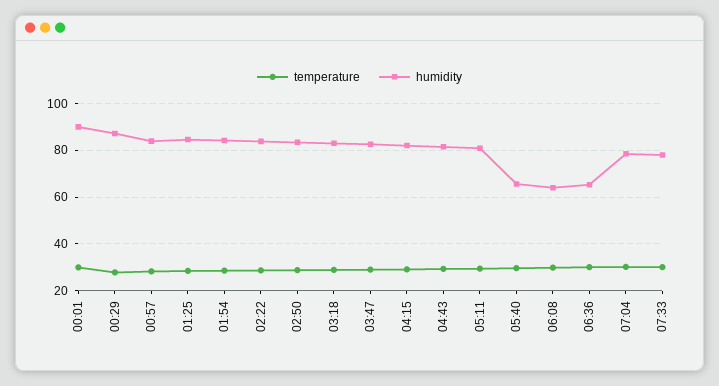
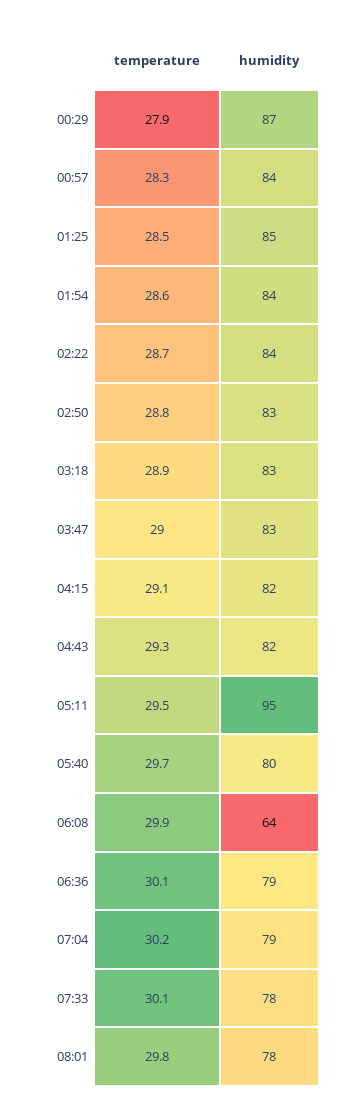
temperature, 00:01: 30 -> none
humidity, 00:01: 90 -> none
humidity, 05:11: 80 -> 95
humidity, 05:40: 65 -> 80
humidity, 06:36: 65 -> 79
temperature, 08:01: none -> 29.8
humidity, 08:01: none -> 78

